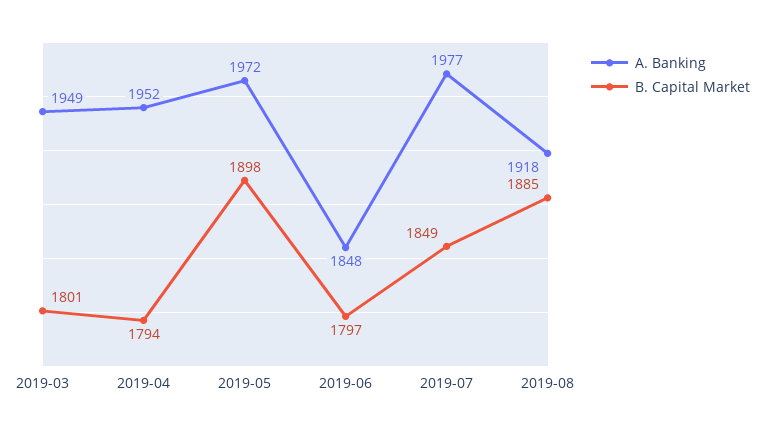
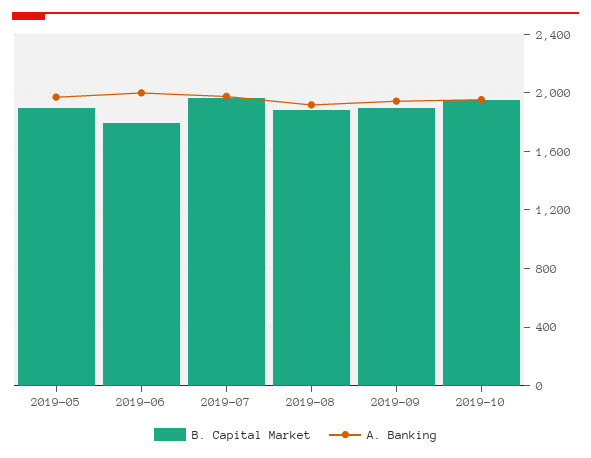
A. Banking, 2019-03: 1949 -> none
B. Capital Market, 2019-03: 1801 -> none
A. Banking, 2019-04: 1952 -> none
B. Capital Market, 2019-04: 1794 -> none
A. Banking, 2019-06: 1848 -> 2000
B. Capital Market, 2019-07: 1849 -> 1950
B. Capital Market, 2019-09: none -> 1900
A. Banking, 2019-09: none -> 1950
B. Capital Market, 2019-10: none -> 1950
A. Banking, 2019-10: none -> 1950

